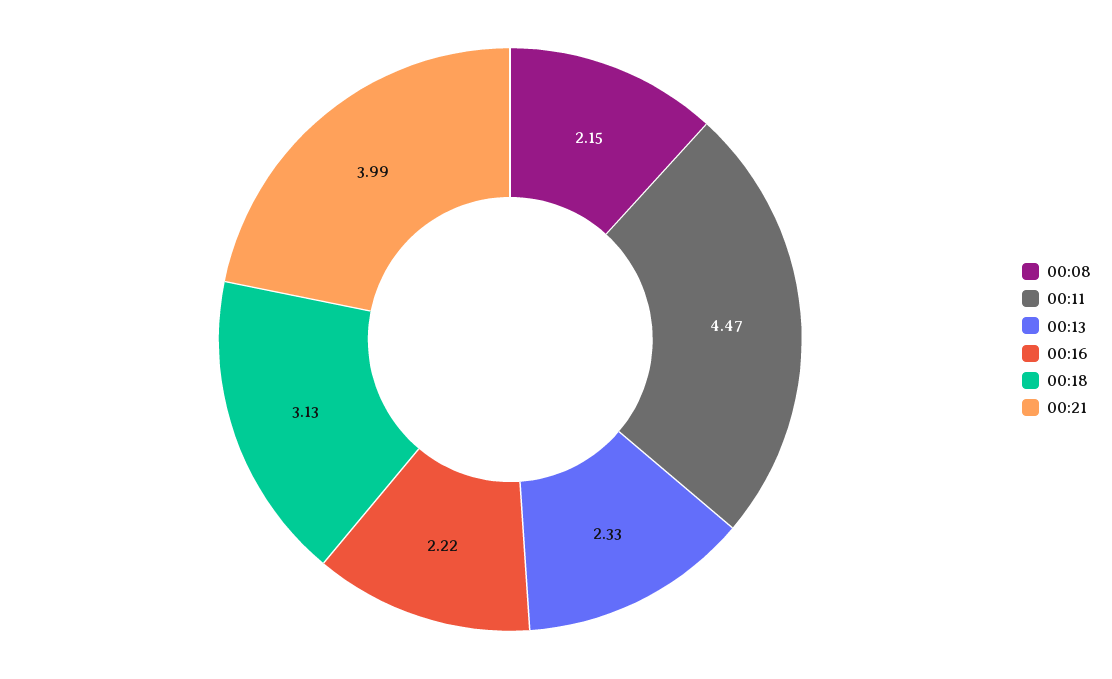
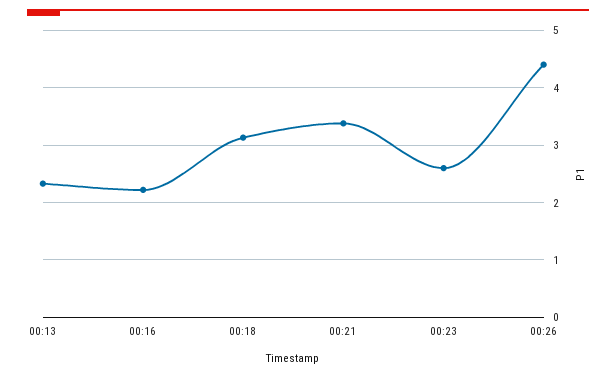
00:08: 2.15 -> none
00:11: 4.47 -> none
00:21: 3.99 -> 3.4
00:23: none -> 2.6
00:26: none -> 4.4

